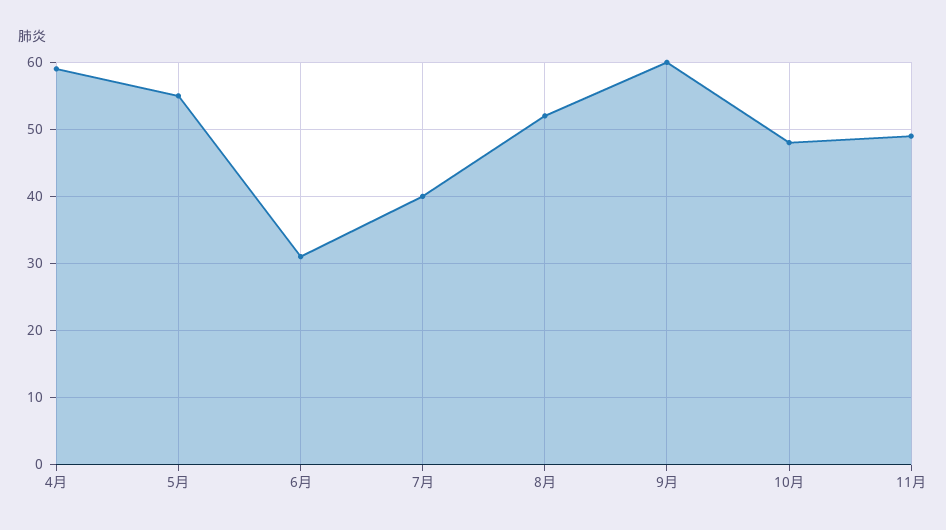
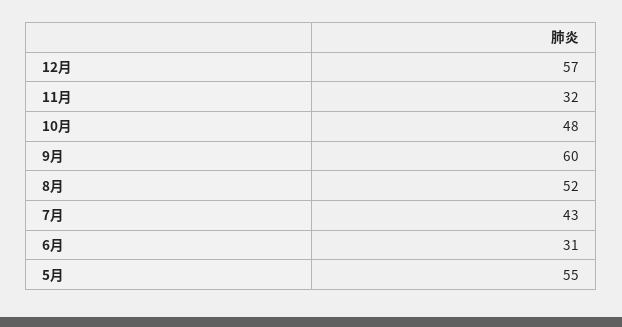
4月: 59 -> none
7月: 40 -> 43
11月: 49 -> 32
12月: none -> 57

